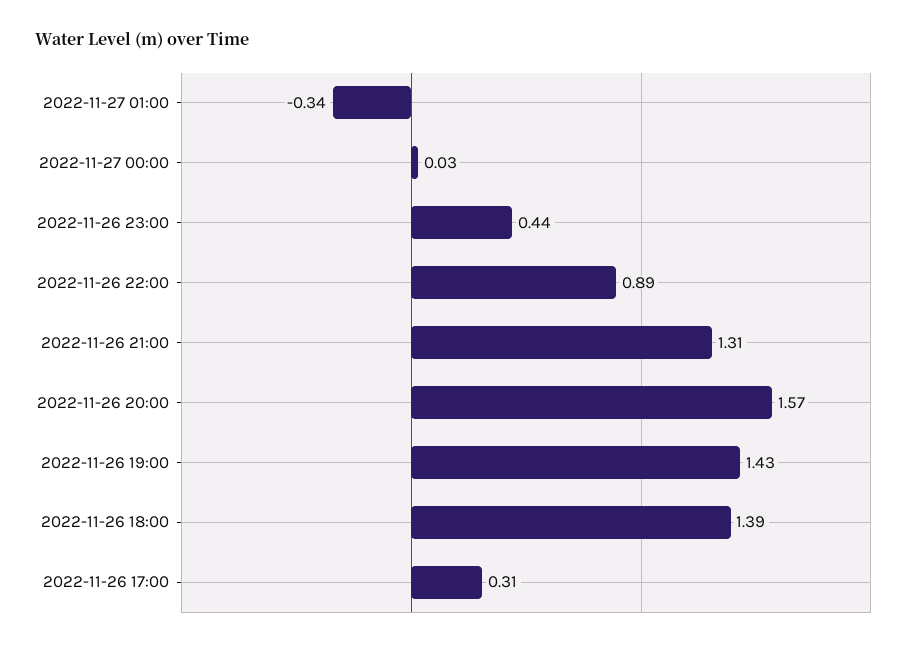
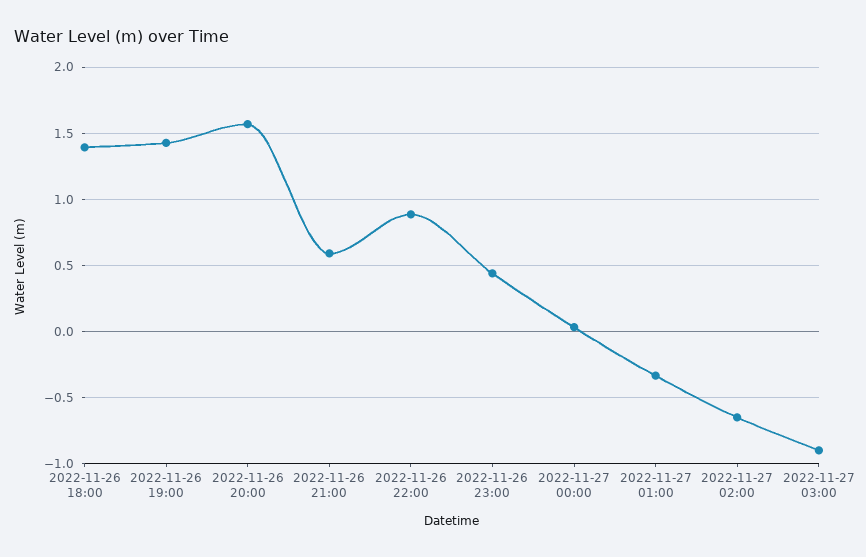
2022-11-26 21:00: 1.31 -> 0.6
2022-11-26 17:00: 0.31 -> none
2022-11-27 02:00: none -> -0.65
2022-11-27 03:00: none -> -0.9

